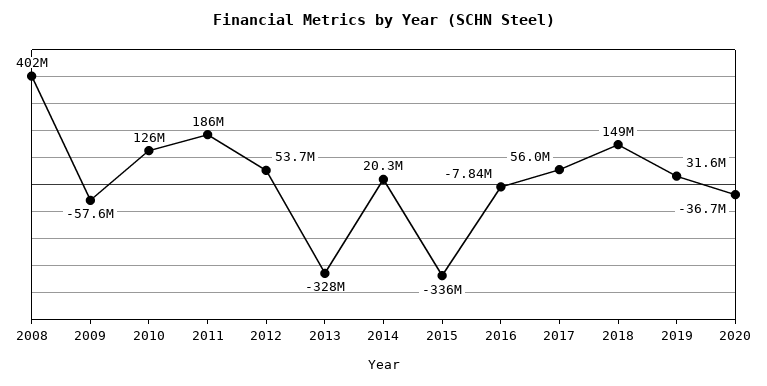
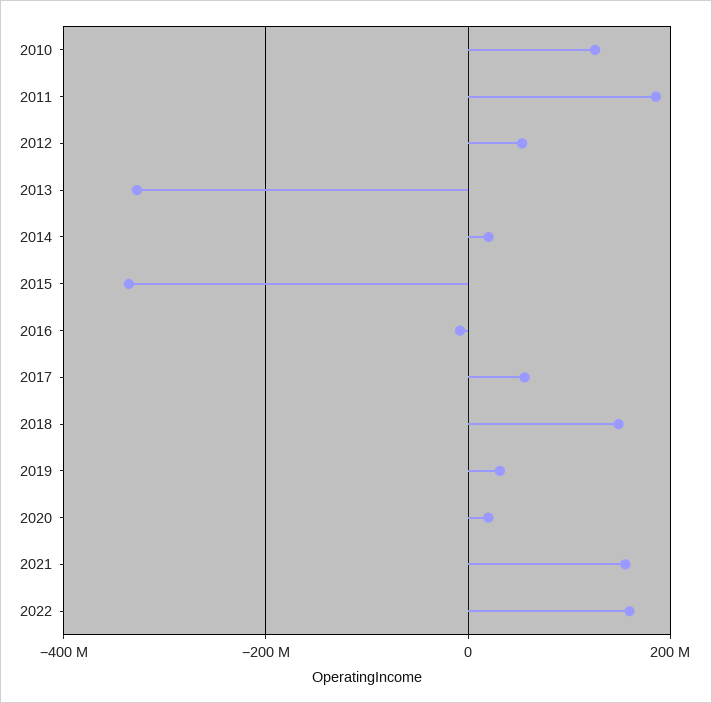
2008: 402000000 -> none
2009: -57600000 -> none
2020: -36700000 -> 20000000
2021: none -> 160000000
2022: none -> 160000000

